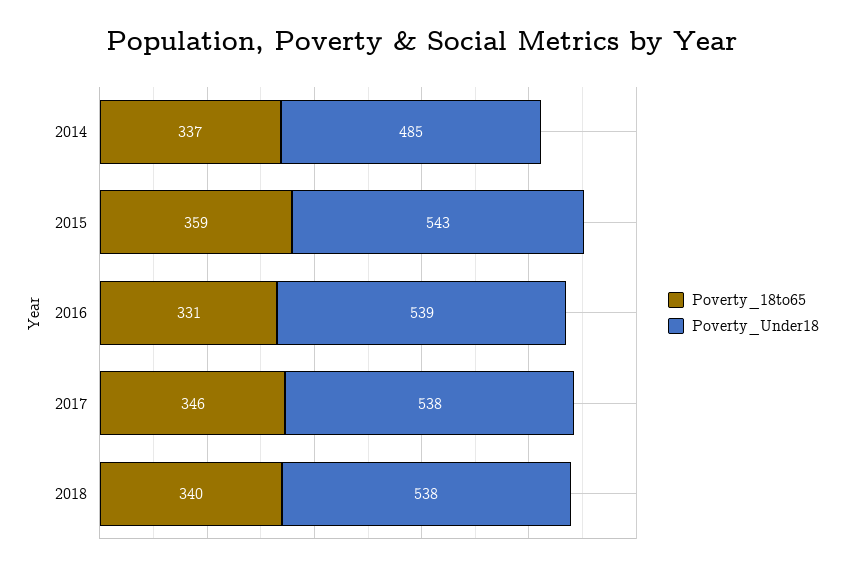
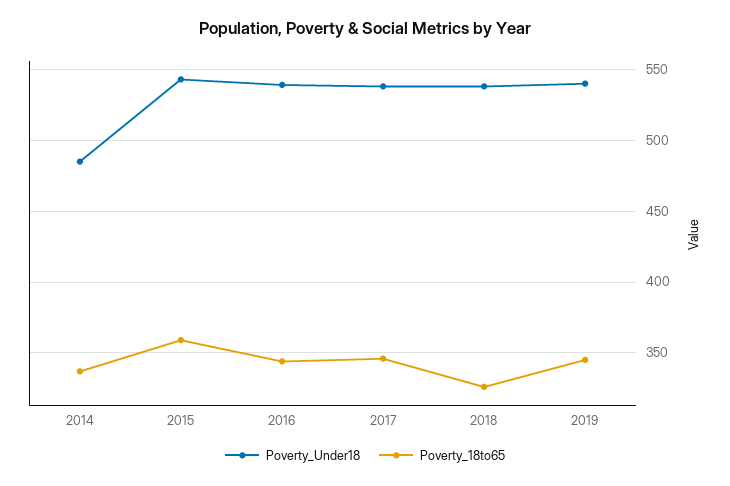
Poverty_18to65, 2016: 331 -> 345
Poverty_18to65, 2018: 340 -> 325
Poverty_Under18, 2019: none -> 540
Poverty_18to65, 2019: none -> 345

